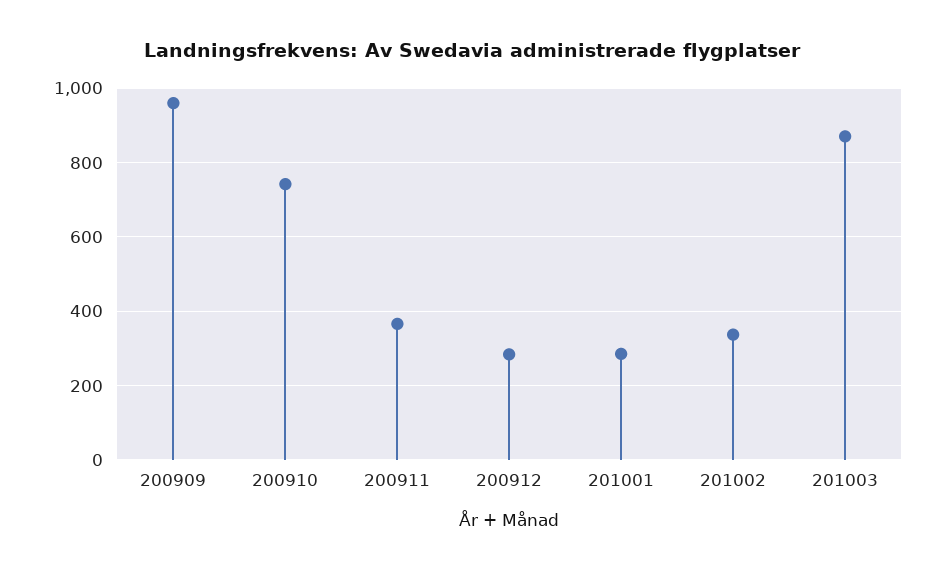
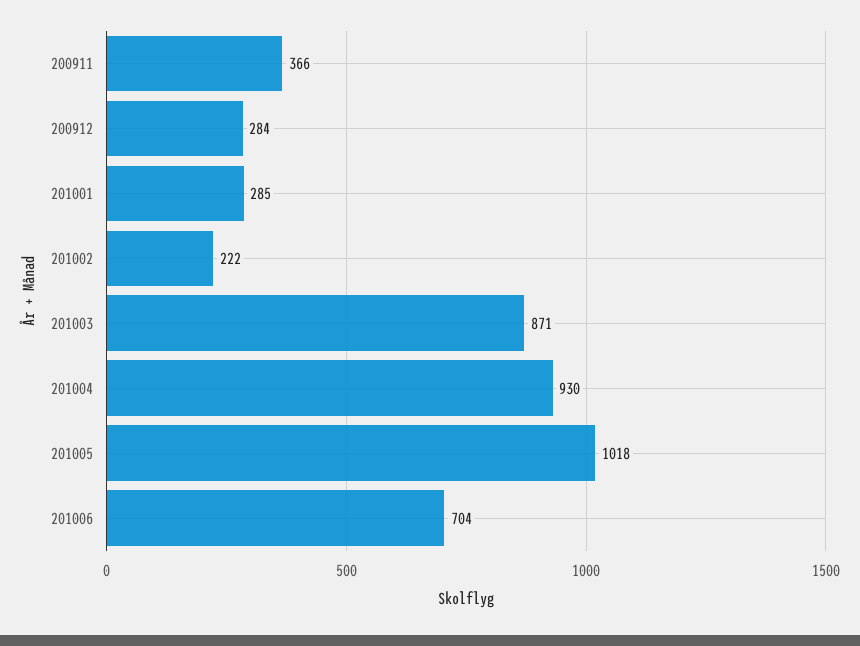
200909: 960 -> none
200910: 740 -> none
201002: 340 -> 222
201004: none -> 930
201005: none -> 1018
201006: none -> 704

